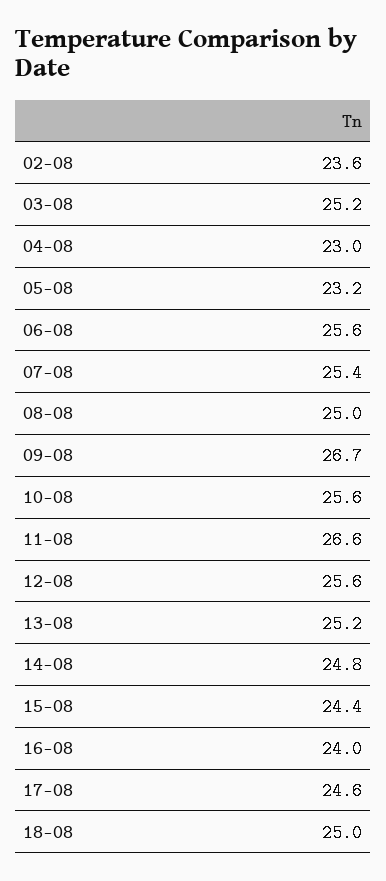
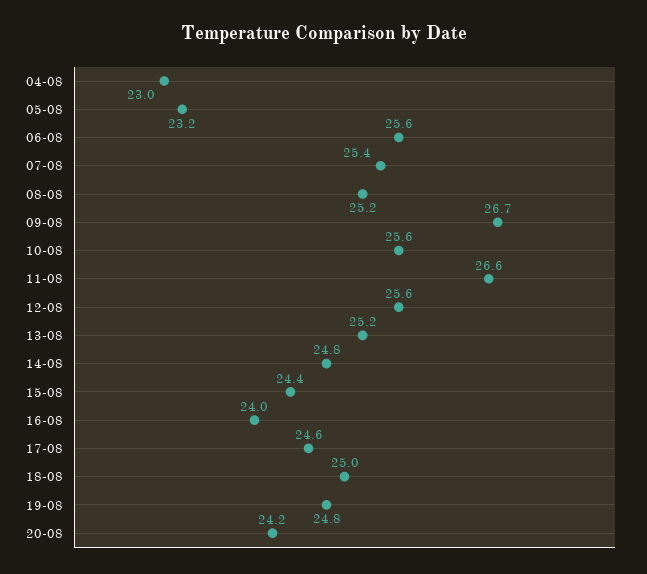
02-08: 23.6 -> none
03-08: 25.2 -> none
08-08: 25 -> 25.2
19-08: none -> 24.8
20-08: none -> 24.2

